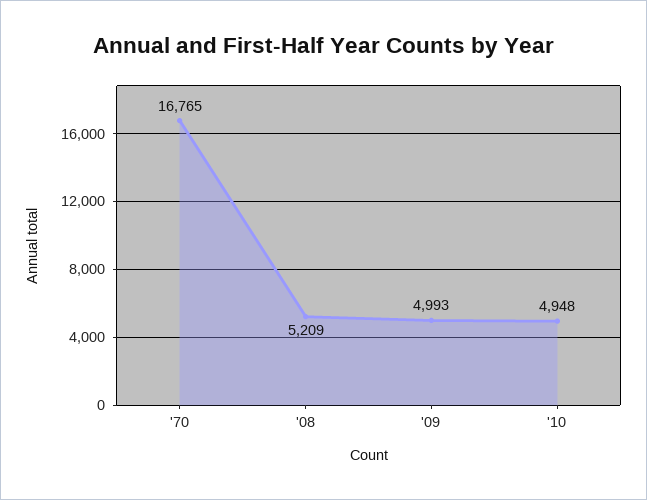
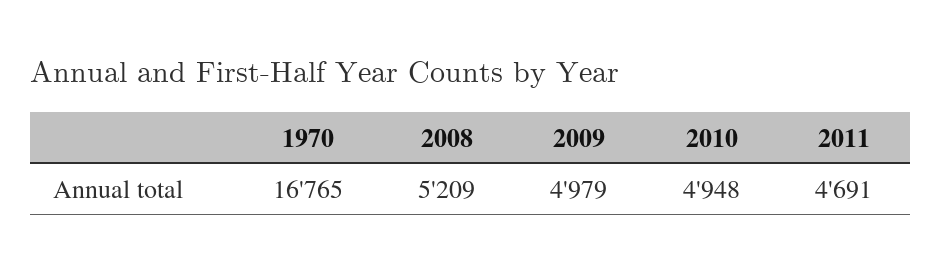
'09: 4993 -> 4979
2011: none -> 4691

